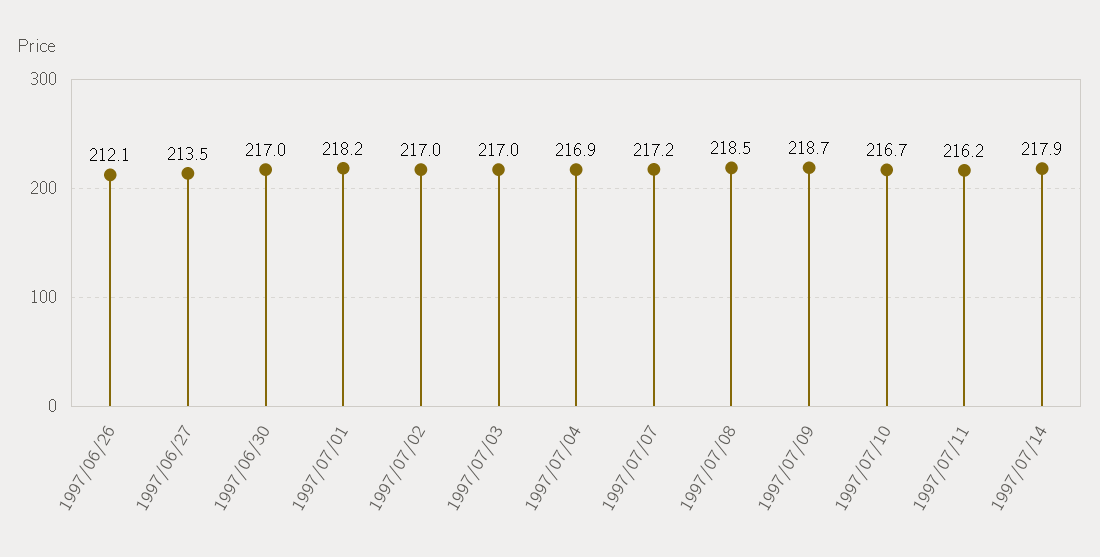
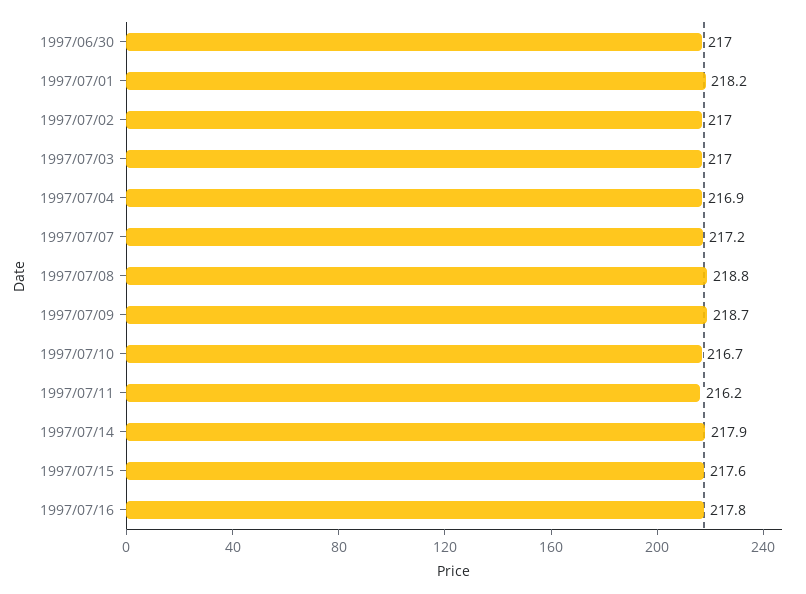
1997/06/26: 212.1 -> none
1997/06/27: 213.5 -> none
1997/07/08: 218.5 -> 218.8
1997/07/15: none -> 217.6
1997/07/16: none -> 217.8

